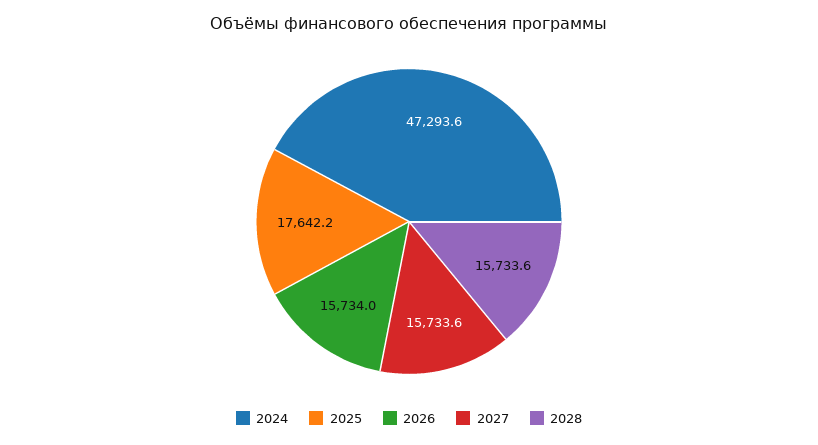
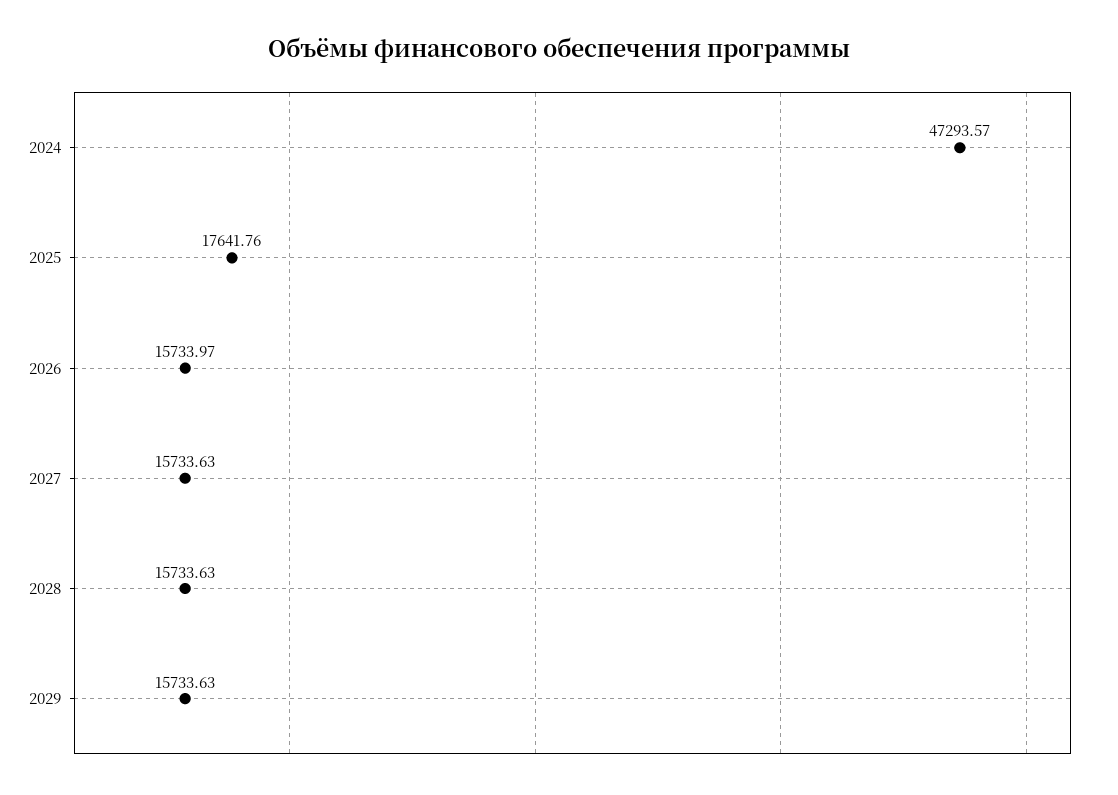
2025: 17642.2 -> 17641.76
2029: none -> 15733.63

